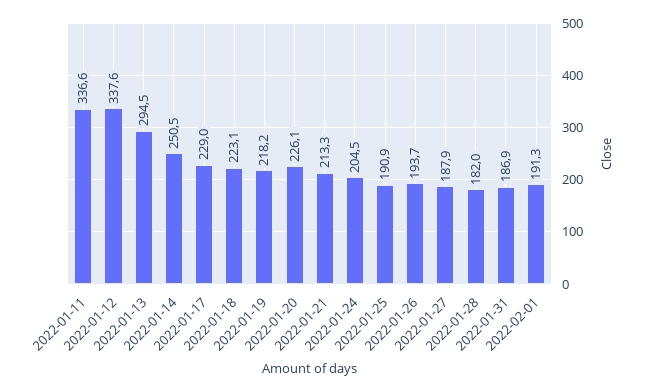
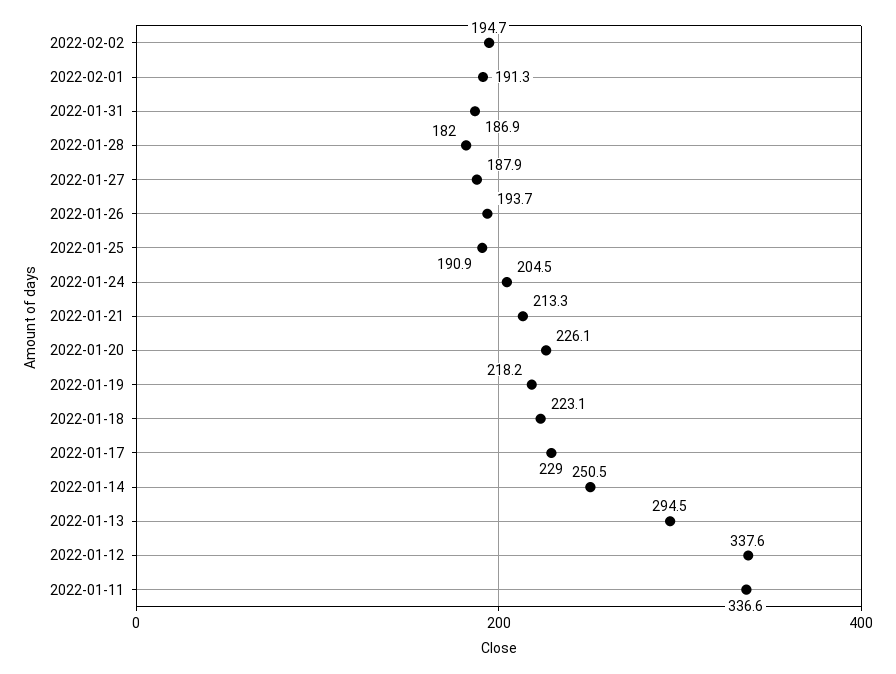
2022-02-02: none -> 194.7

